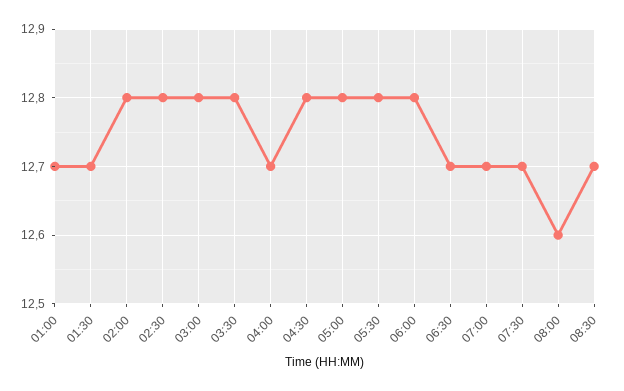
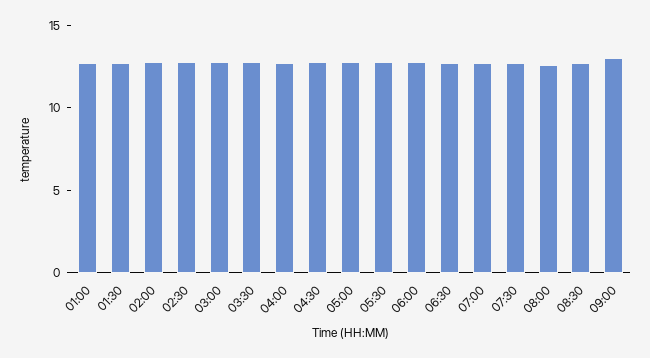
09:00: none -> 13

